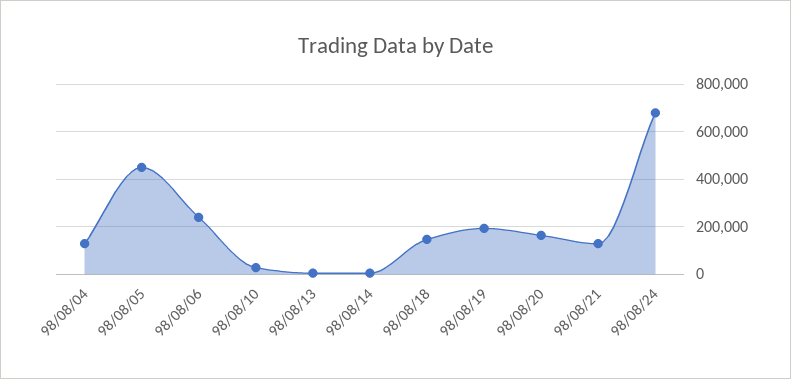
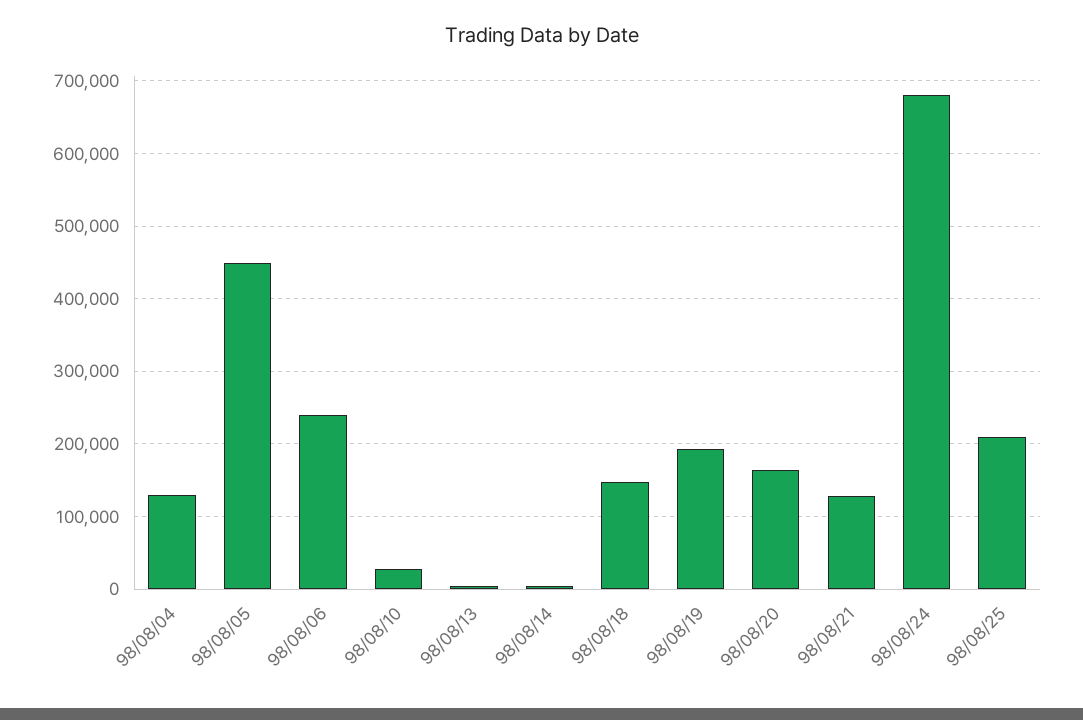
98/08/25: none -> 210000

